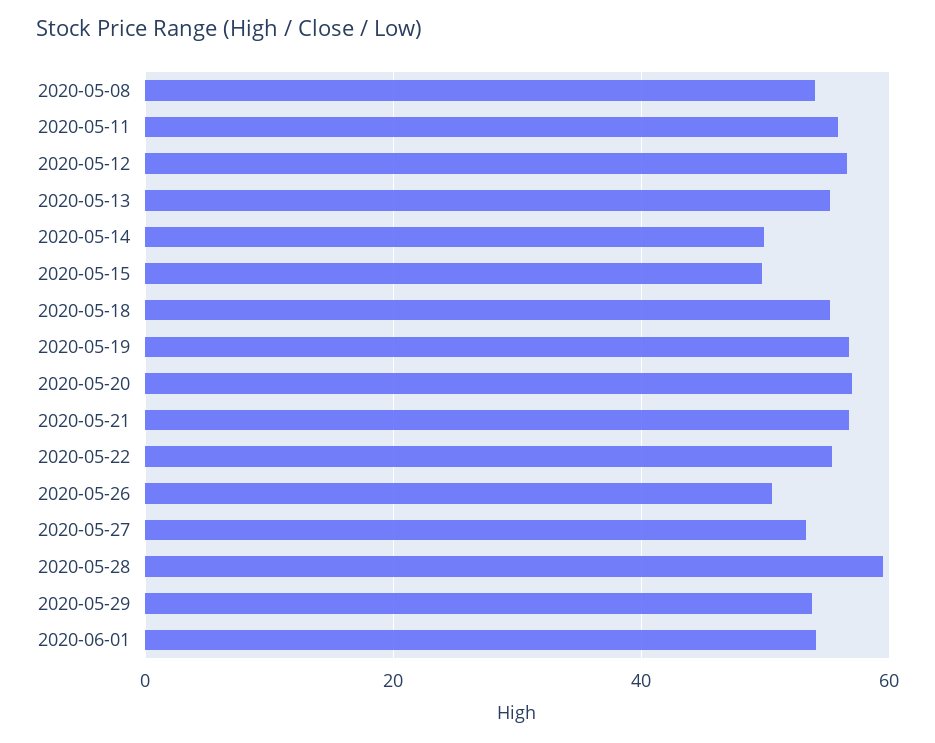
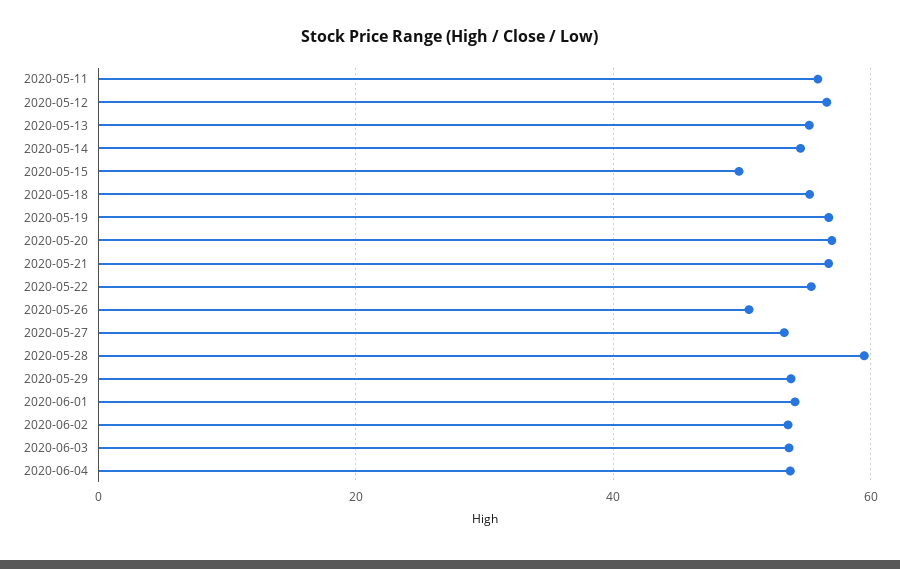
2020-05-08: 54 -> none
2020-05-14: 50 -> 54
2020-06-02: none -> 54
2020-06-03: none -> 54
2020-06-04: none -> 54

